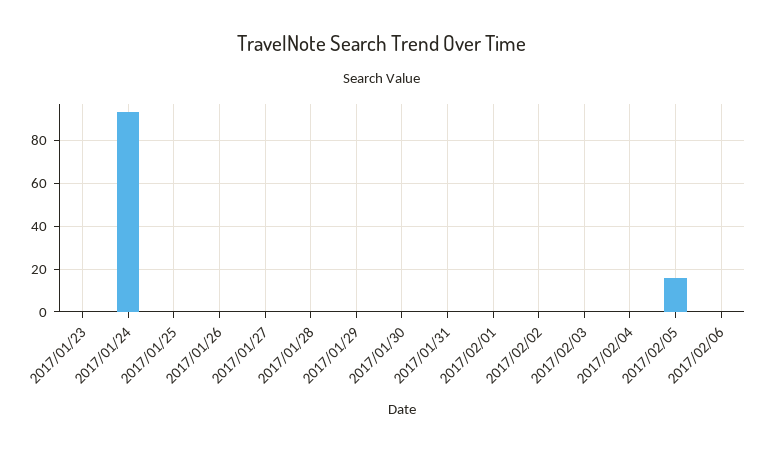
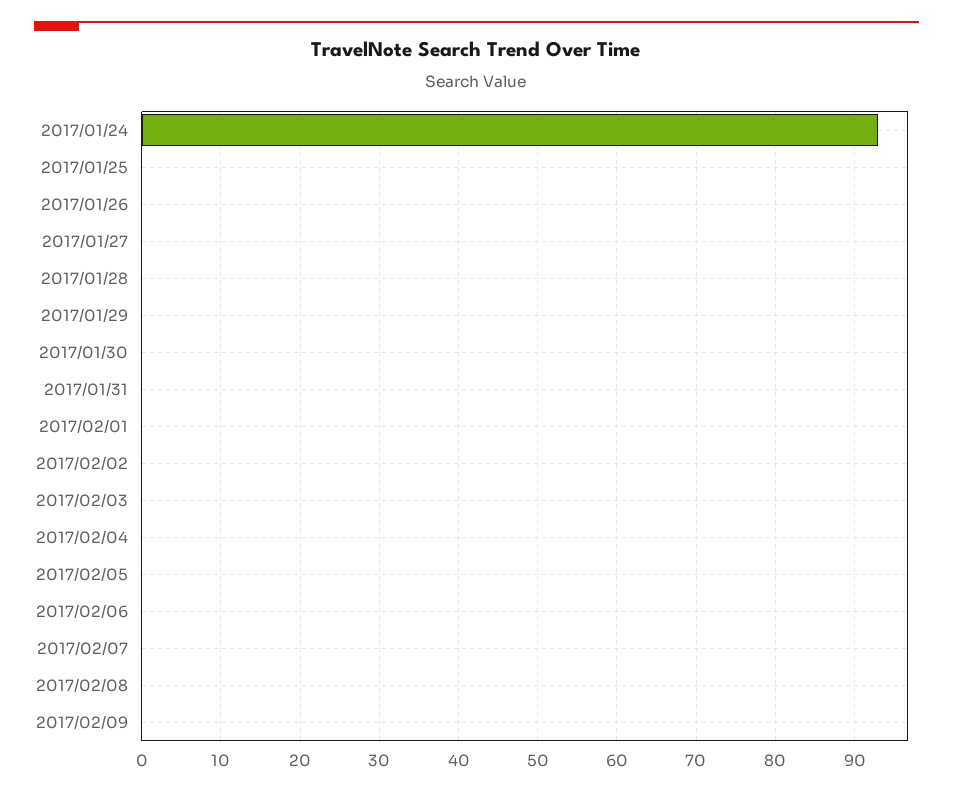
2017/01/23: 0 -> none
2017/02/05: 15 -> 0
2017/02/07: none -> 0
2017/02/08: none -> 0
2017/02/09: none -> 0

